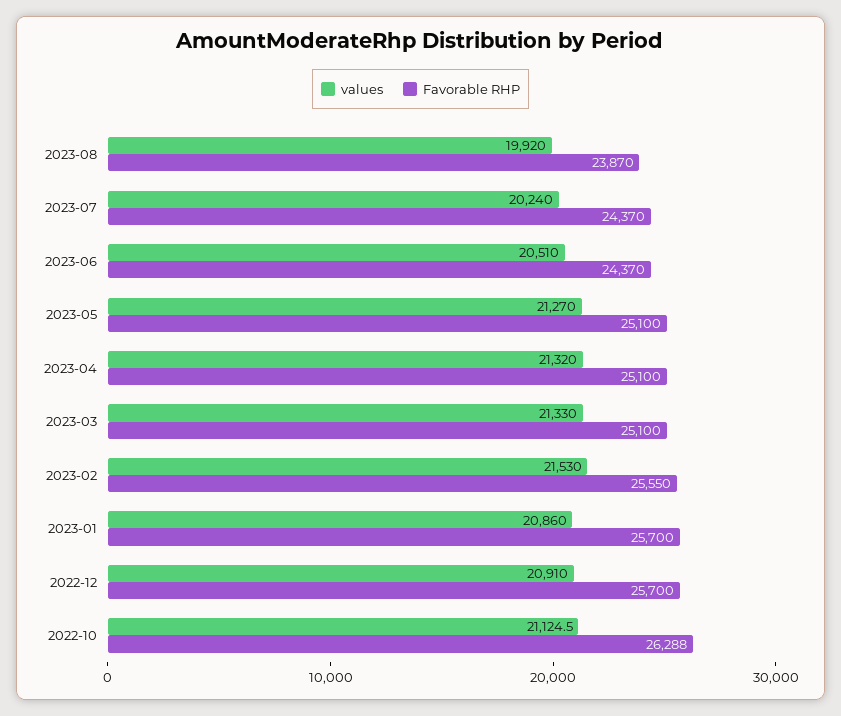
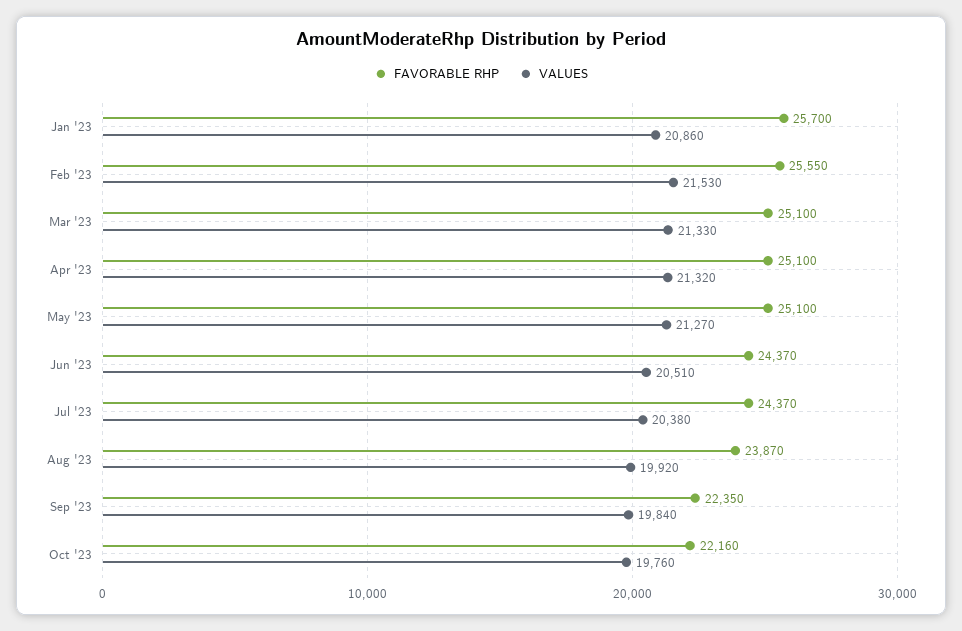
values, 2023-07: 20240 -> 20380
values, 2022-12: 20910 -> none
Favorable RHP, 2022-12: 25700 -> none
values, 2022-10: 21124.5 -> none
Favorable RHP, 2022-10: 26288 -> none
Favorable RHP, Sep '23: none -> 22350
values, Sep '23: none -> 19840
Favorable RHP, Oct '23: none -> 22160
values, Oct '23: none -> 19760

